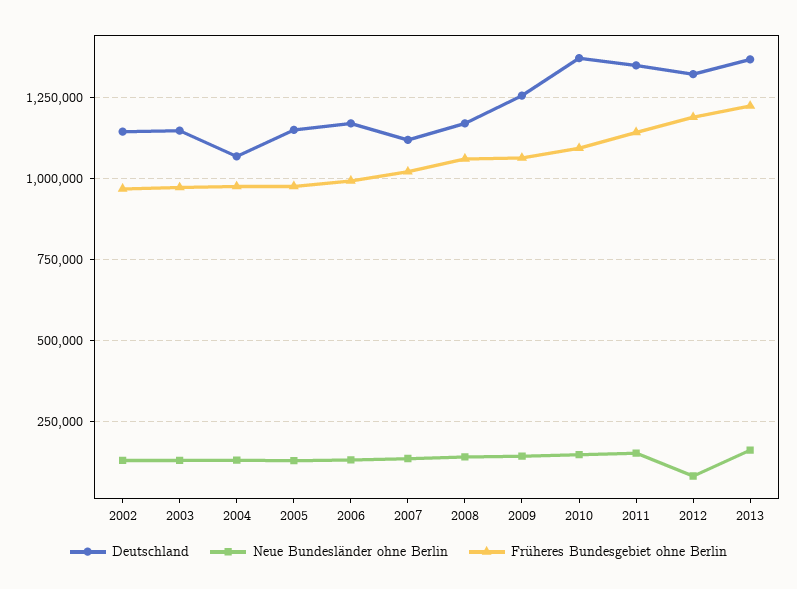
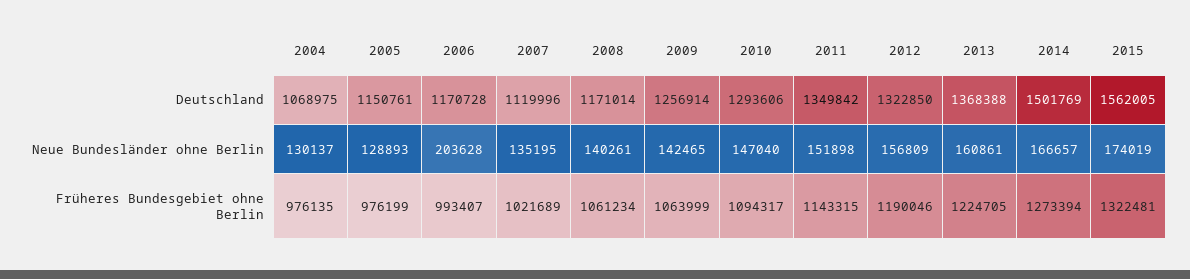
Deutschland, 2002: 1150000 -> none
Neue Bundesländer ohne Berlin, 2002: 125000 -> none
Früheres Bundesgebiet ohne Berlin, 2002: 975000 -> none
Deutschland, 2003: 1150000 -> none
Neue Bundesländer ohne Berlin, 2003: 125000 -> none
Früheres Bundesgebiet ohne Berlin, 2003: 975000 -> none
Neue Bundesländer ohne Berlin, 2006: 125000 -> 203628
Deutschland, 2010: 1375000 -> 1293606
Neue Bundesländer ohne Berlin, 2012: 75000 -> 156809
Deutschland, 2014: none -> 1501769
Deutschland, 2015: none -> 1562005
Neue Bundesländer ohne Berlin, 2014: none -> 166657
Neue Bundesländer ohne Berlin, 2015: none -> 174019
Früheres Bundesgebiet ohne Berlin, 2014: none -> 1273394
Früheres Bundesgebiet ohne Berlin, 2015: none -> 1322481

